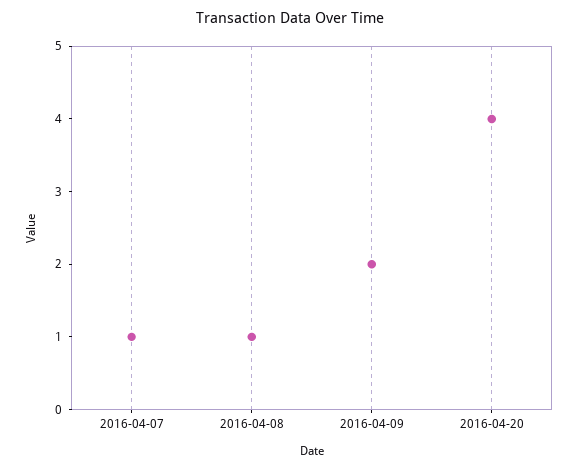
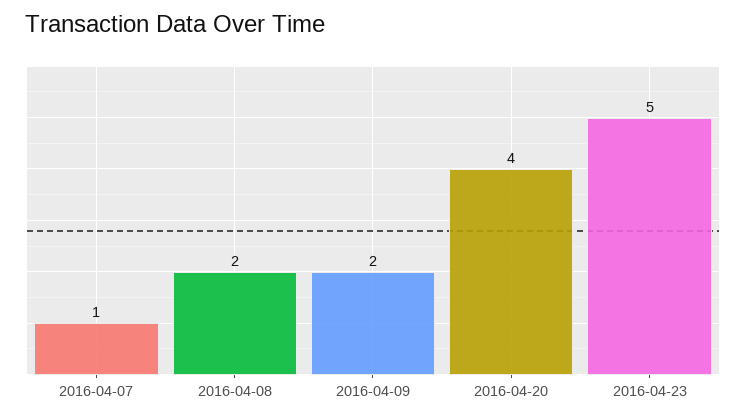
2016-04-08: 1 -> 2
2016-04-23: none -> 5

